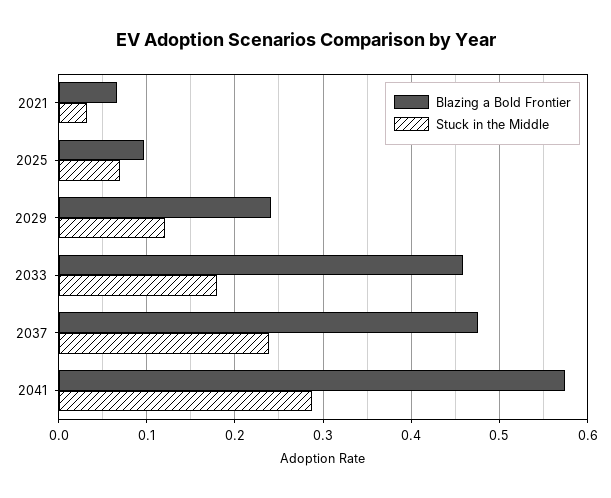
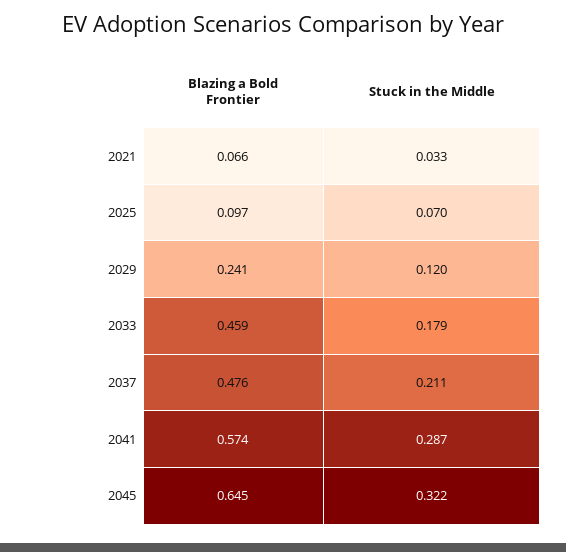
Stuck in the Middle, 2037: 0.24 -> 0.211
Blazing a Bold Frontier, 2045: none -> 0.645
Stuck in the Middle, 2045: none -> 0.322

